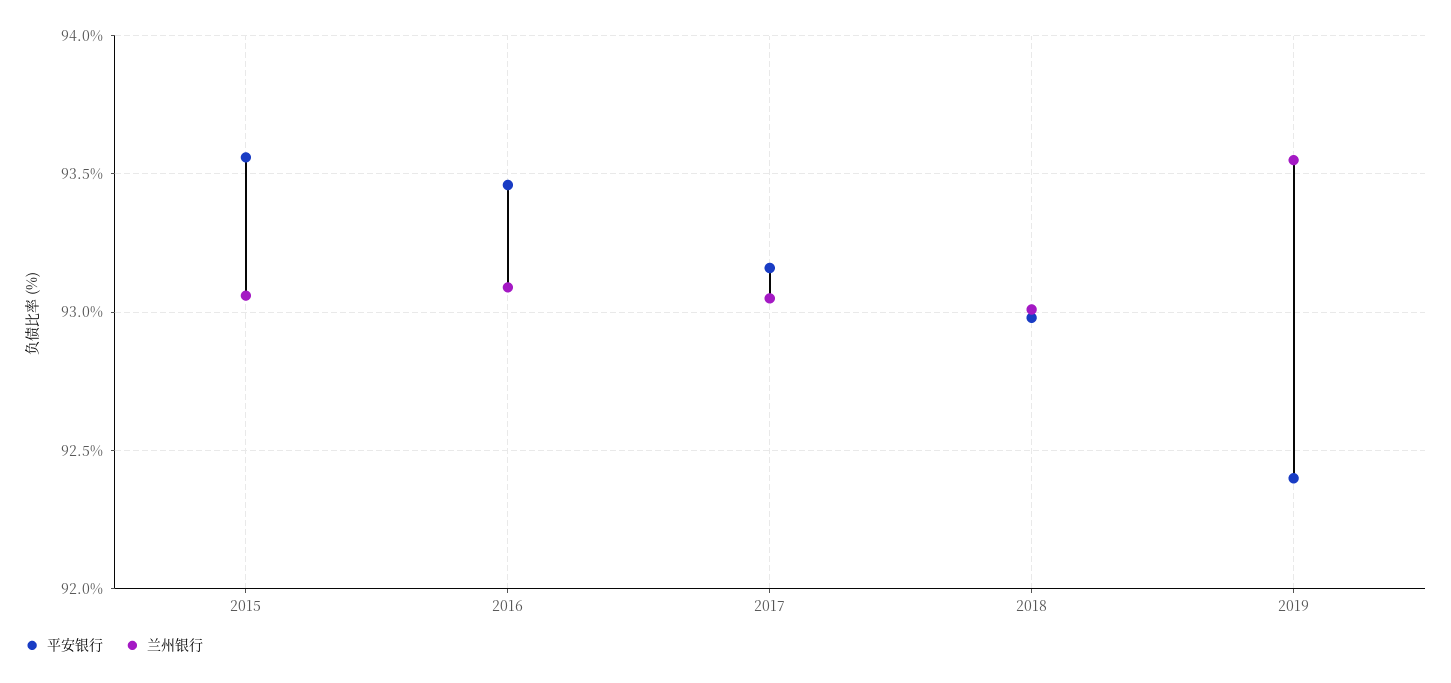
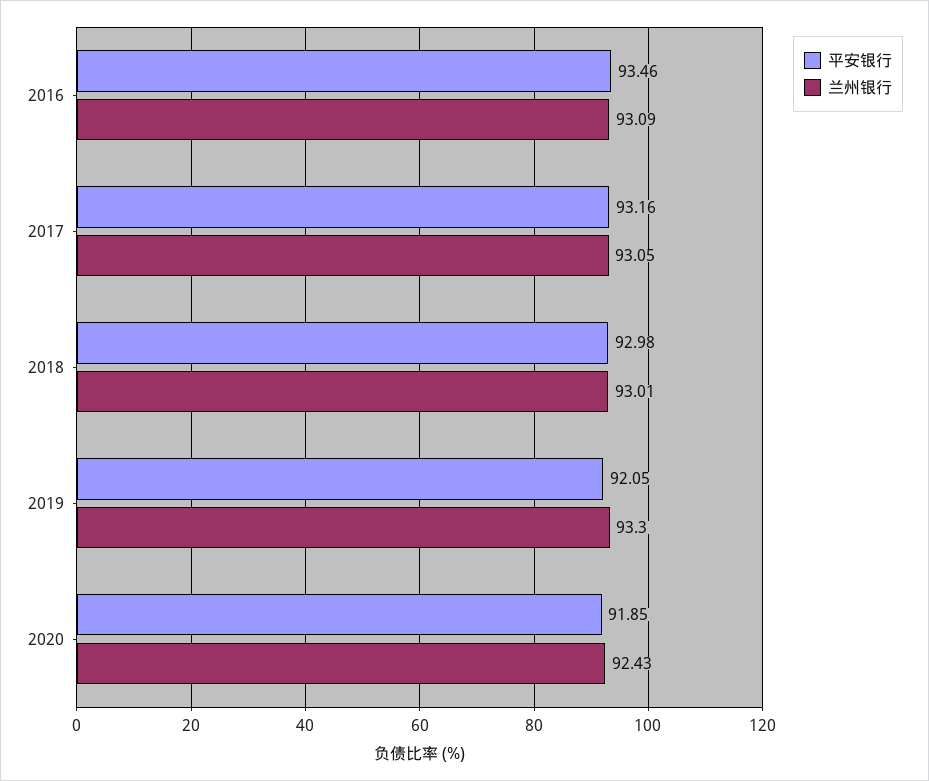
平安银行, 2015: 93.55 -> none
兰州银行, 2015: 93.05 -> none
平安银行, 2019: 92.4 -> 92.05
兰州银行, 2019: 93.55 -> 93.3
平安银行, 2020: none -> 91.85
兰州银行, 2020: none -> 92.43

